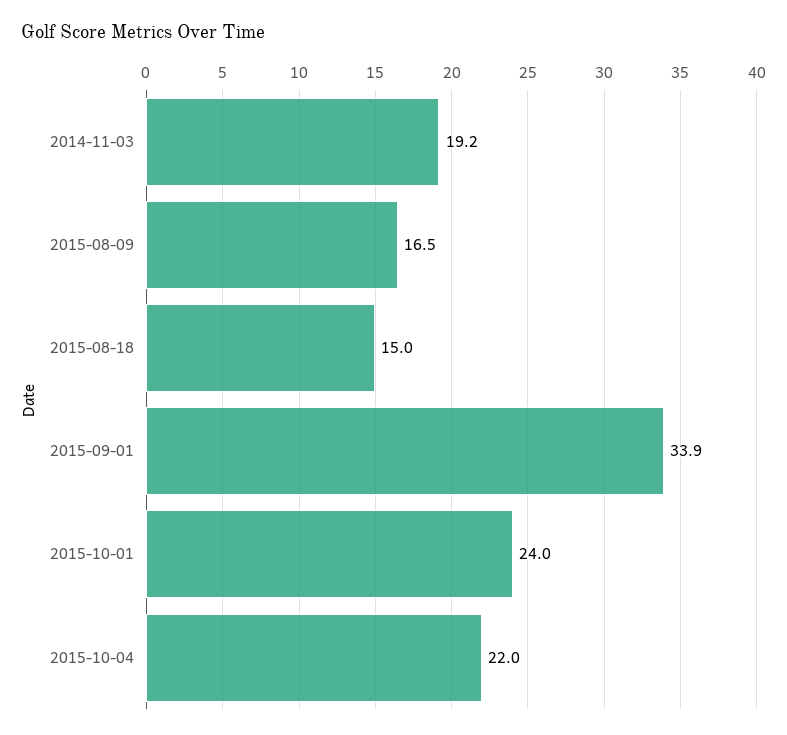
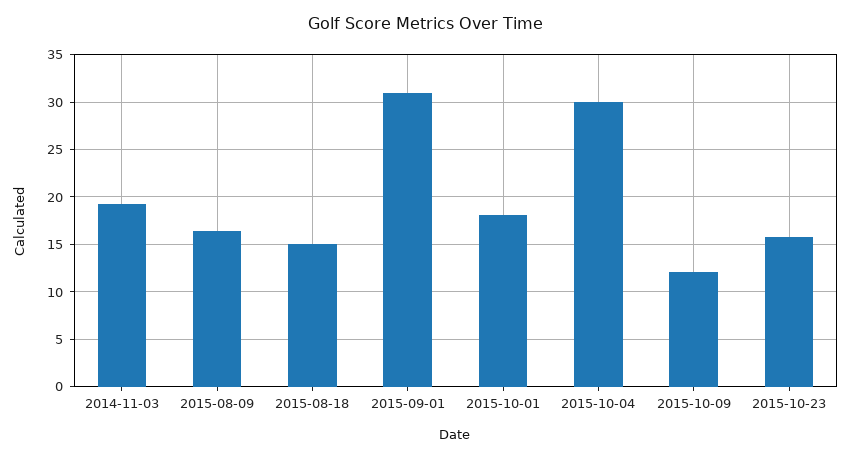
2015-09-01: 33.9 -> 31
2015-10-01: 24 -> 18
2015-10-04: 22 -> 30
2015-10-09: none -> 12
2015-10-23: none -> 16

